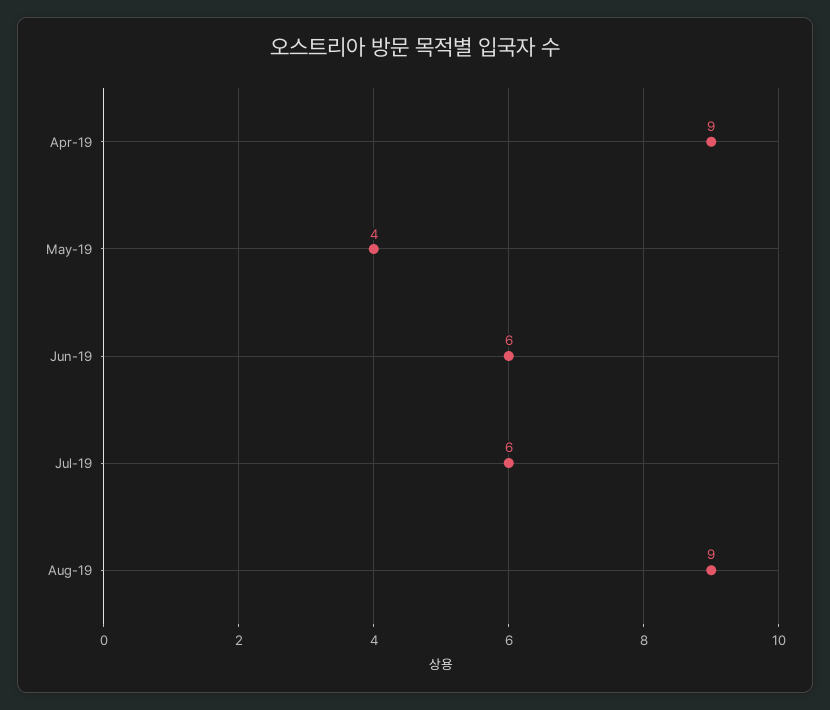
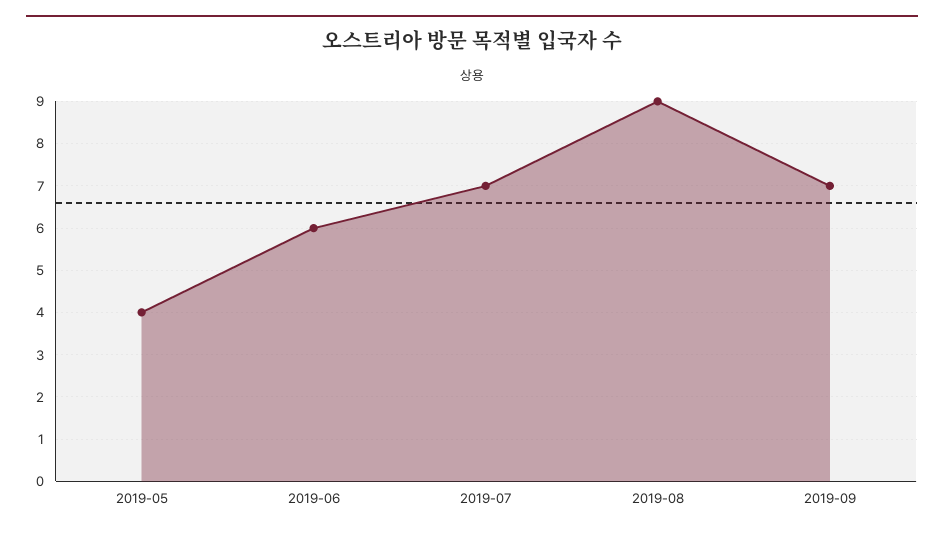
Apr-19: 9 -> none
Jul-19: 6 -> 7
2019-09: none -> 7

